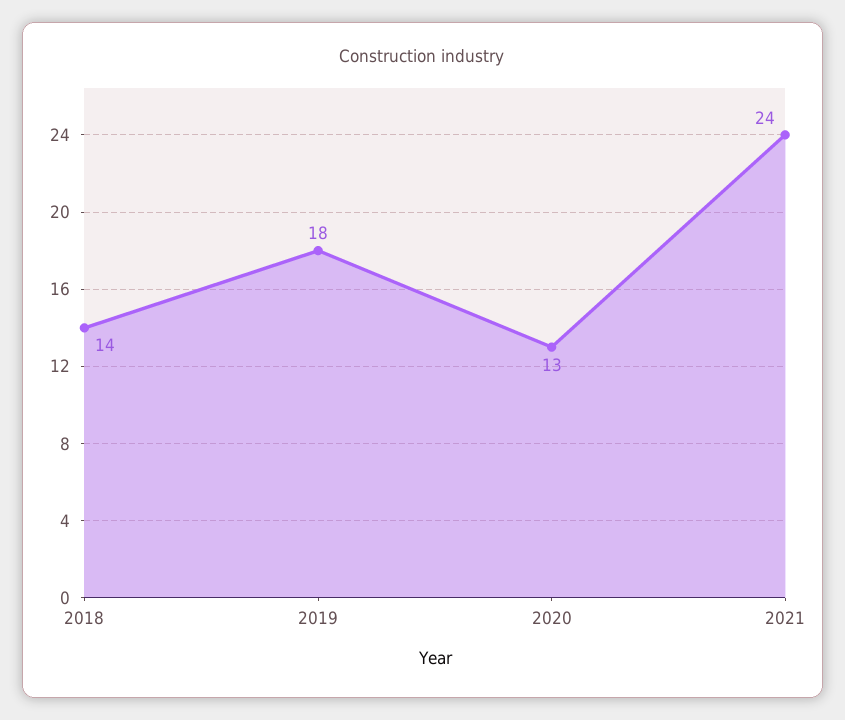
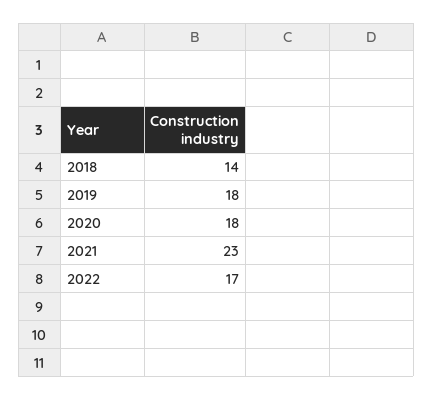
2020: 13 -> 18
2021: 24 -> 23
2022: none -> 17

